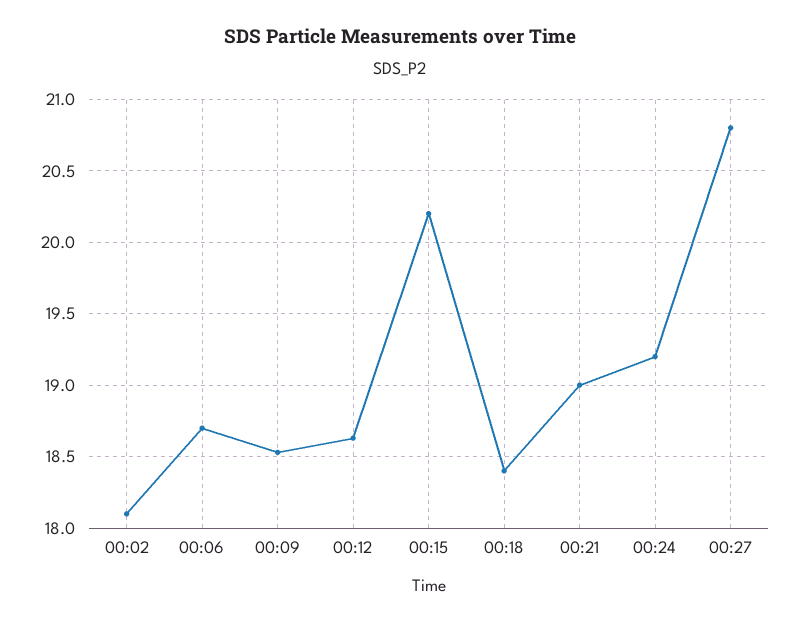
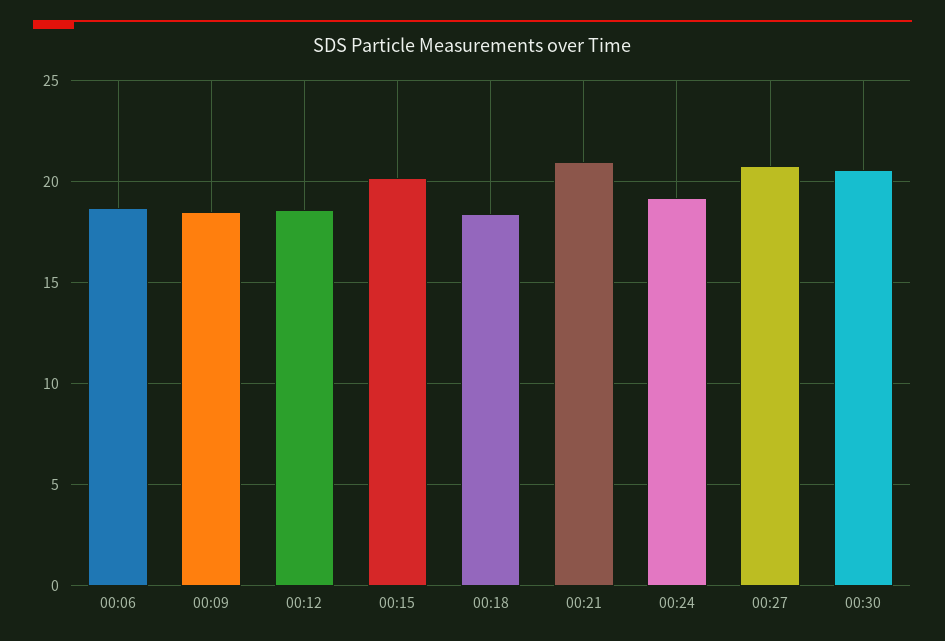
00:02: 18.1 -> none
00:21: 19 -> 21
00:30: none -> 20.5

